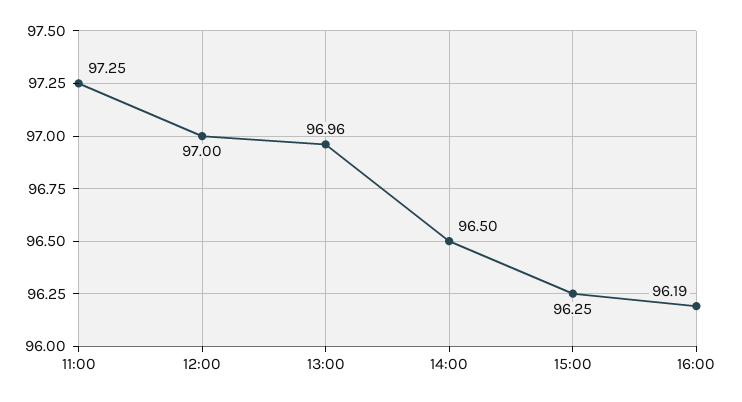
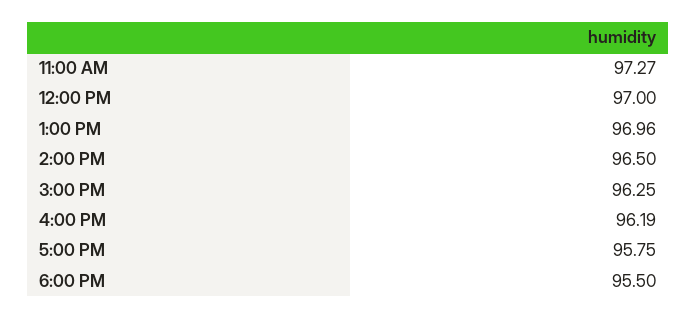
11:00: 97.25 -> 97.27
5:00 PM: none -> 95.75
6:00 PM: none -> 95.5

